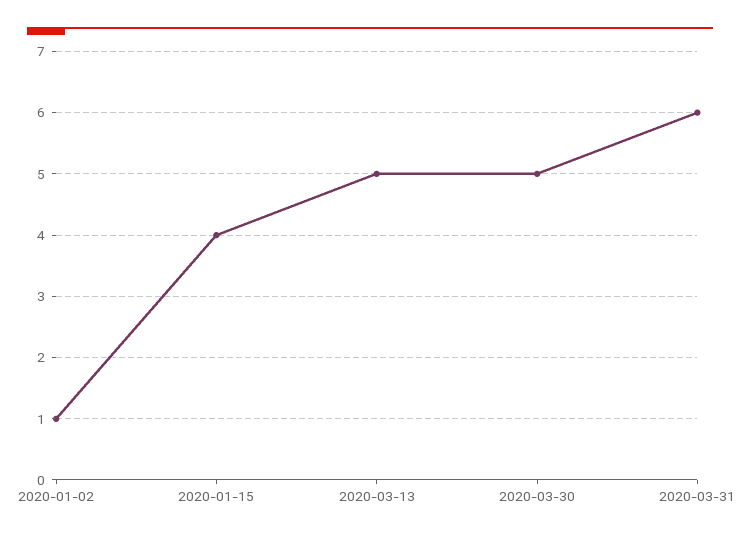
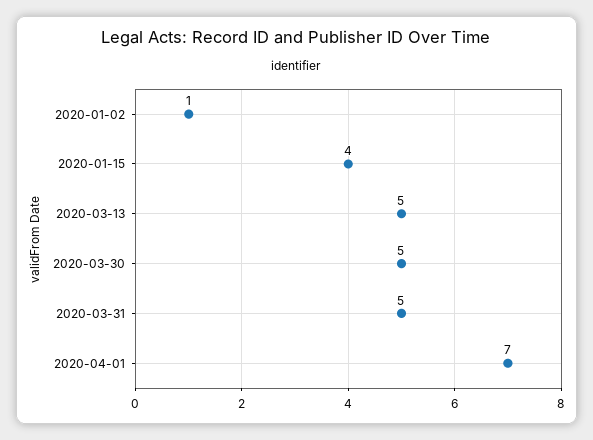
2020-03-31: 6 -> 5
2020-04-01: none -> 7

